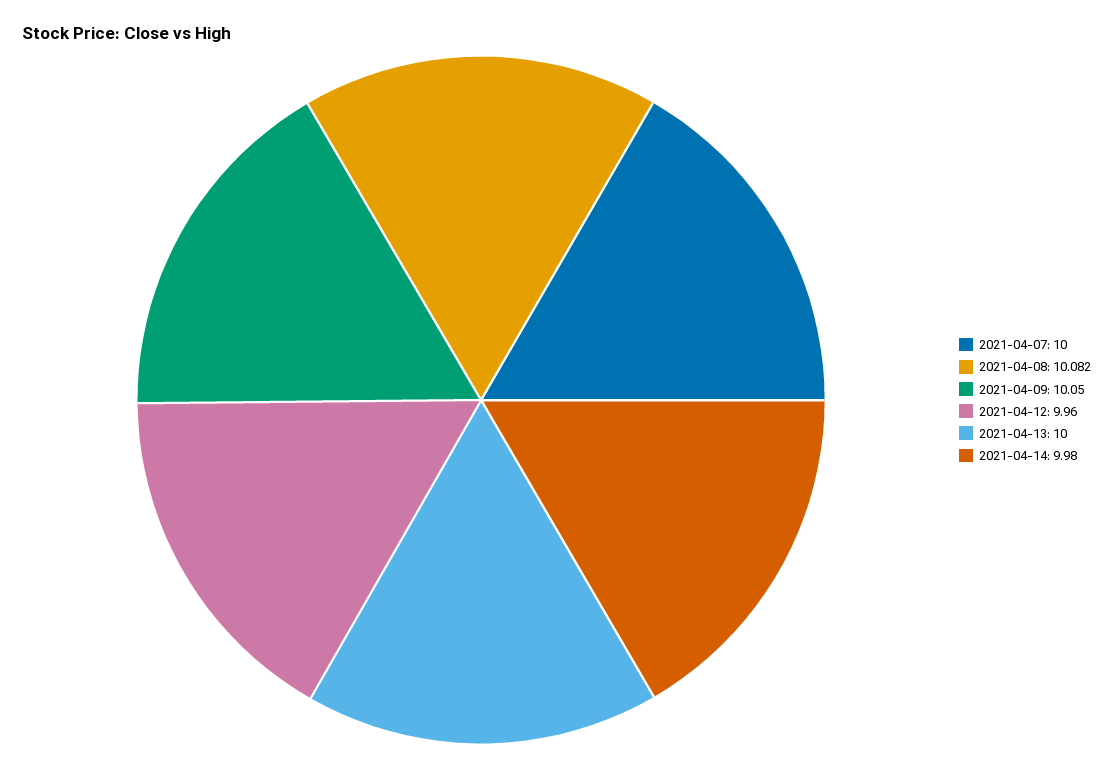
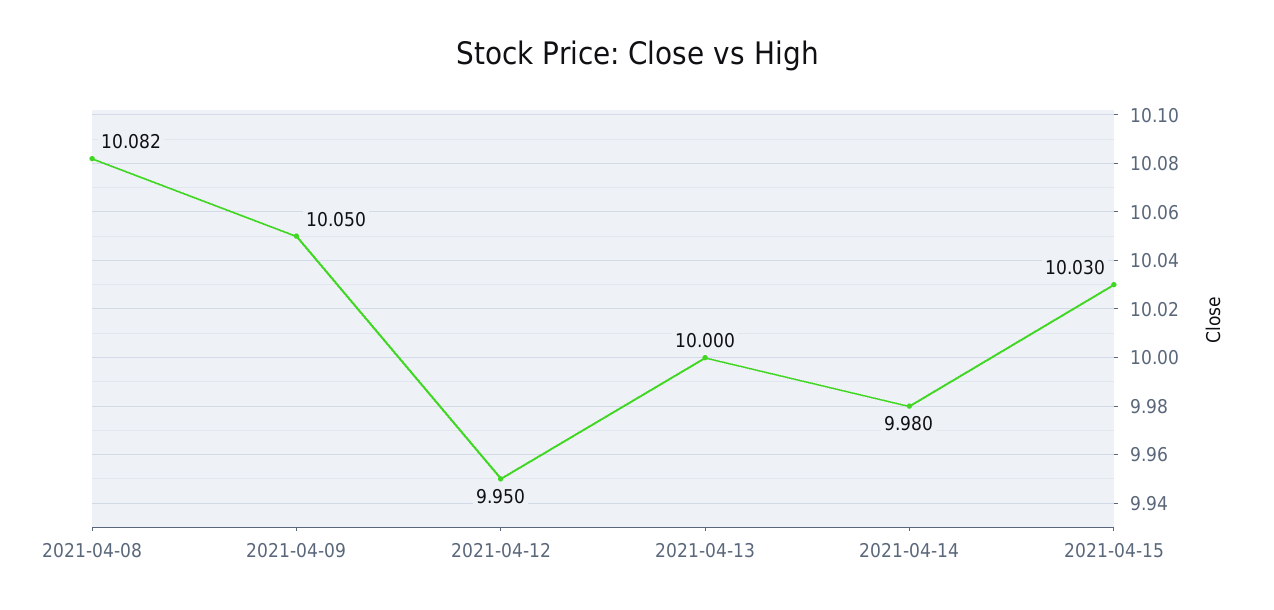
2021-04-07: 10 -> none
2021-04-12: 9.96 -> 9.95
2021-04-15: none -> 10.03

